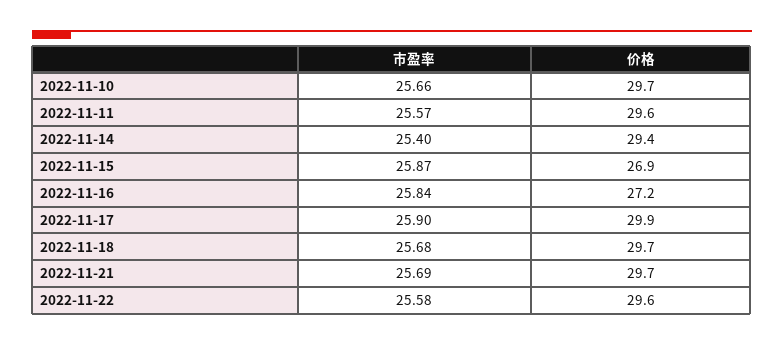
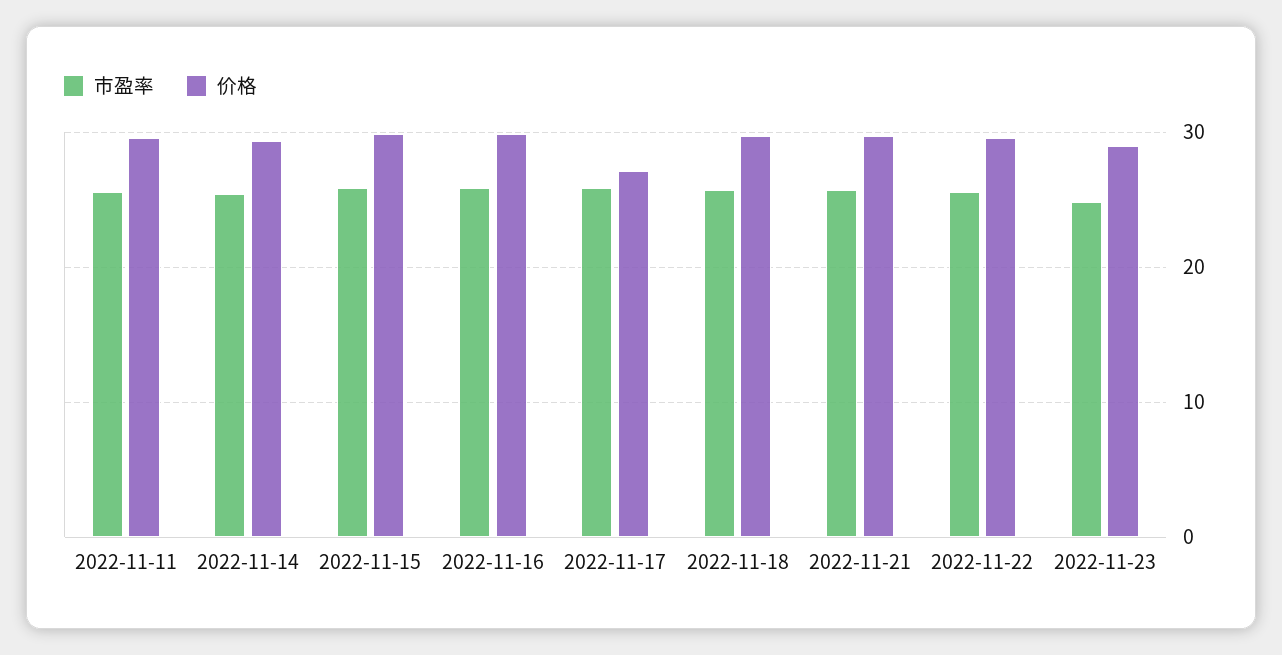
市盈率, 2022-11-10: 25.66 -> none
价格, 2022-11-10: 29.7 -> none
价格, 2022-11-15: 26.9 -> 30
价格, 2022-11-16: 27.2 -> 30
价格, 2022-11-17: 29.9 -> 27
市盈率, 2022-11-23: none -> 25
价格, 2022-11-23: none -> 29

